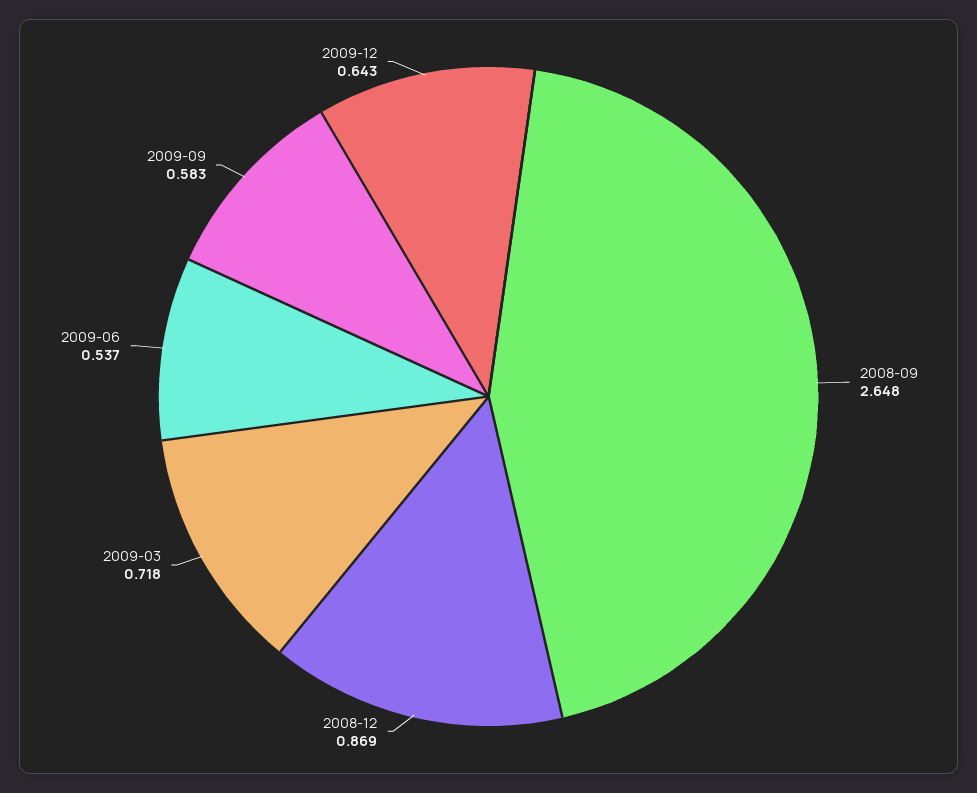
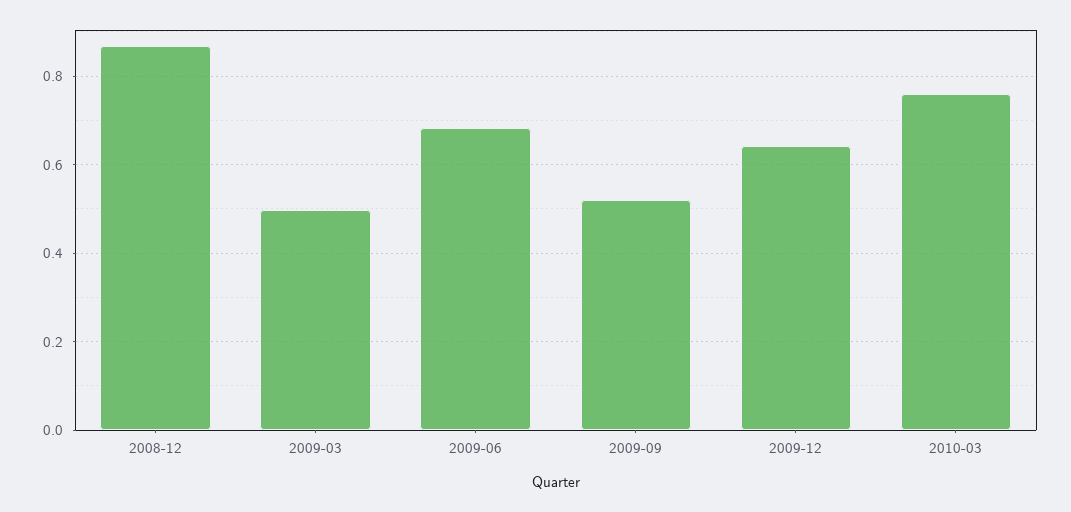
2008-09: 2.648 -> none
2009-03: 0.718 -> 0.5
2009-06: 0.537 -> 0.68
2009-09: 0.583 -> 0.52
2010-03: none -> 0.76

